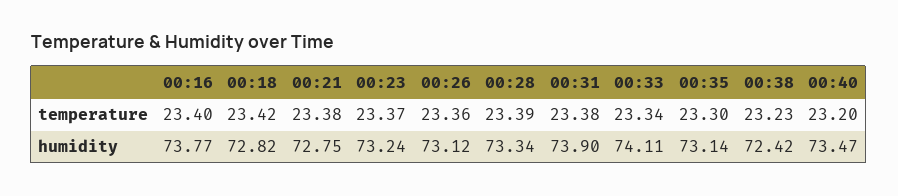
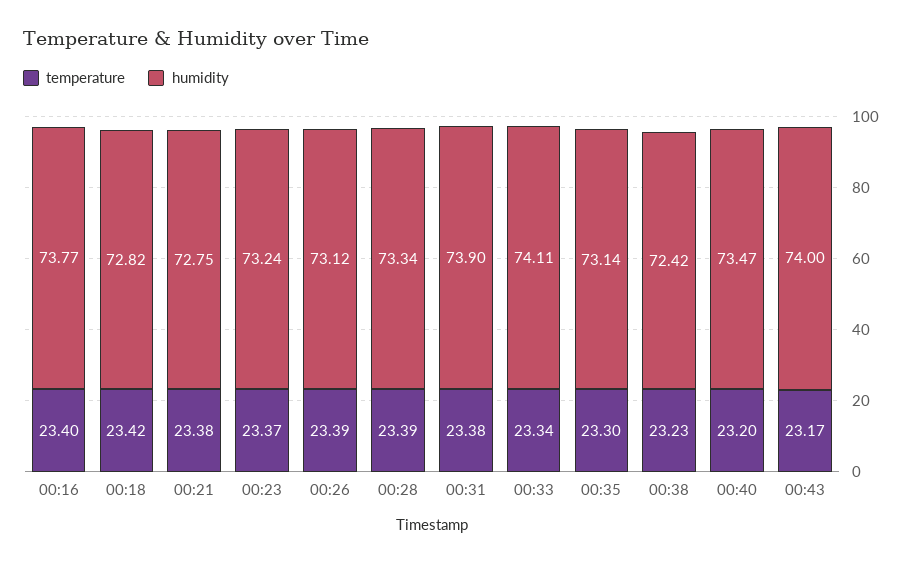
temperature, 00:26: 23.36 -> 23.39
temperature, 00:43: none -> 23.17
humidity, 00:43: none -> 74

